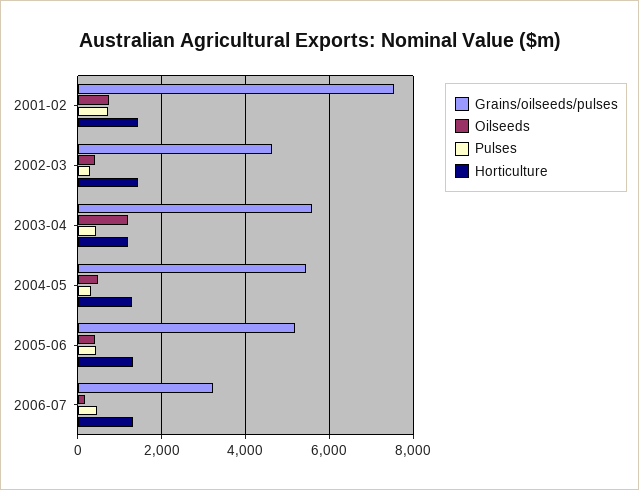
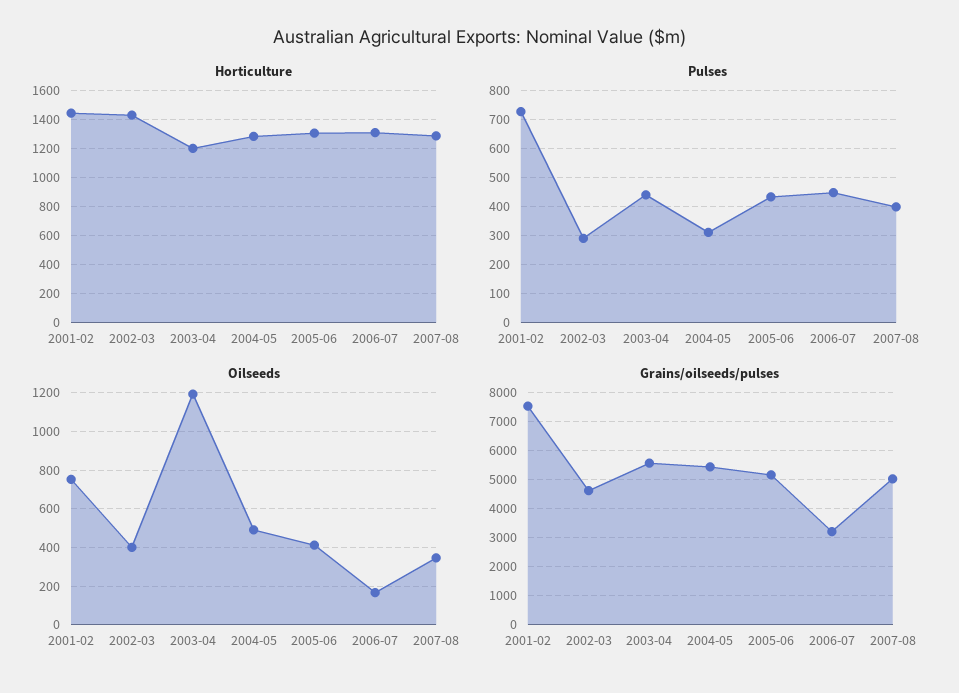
Horticulture, 2007-08: none -> 1300
Pulses, 2007-08: none -> 400
Oilseeds, 2007-08: none -> 350
Grains/oilseeds/pulses, 2007-08: none -> 5000

